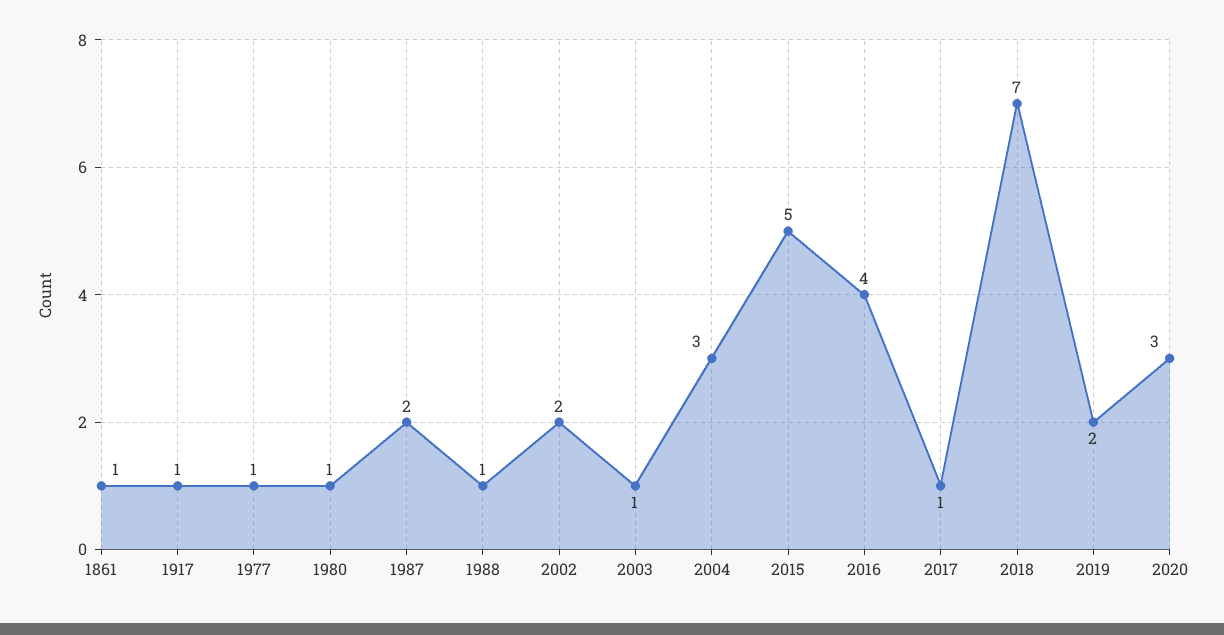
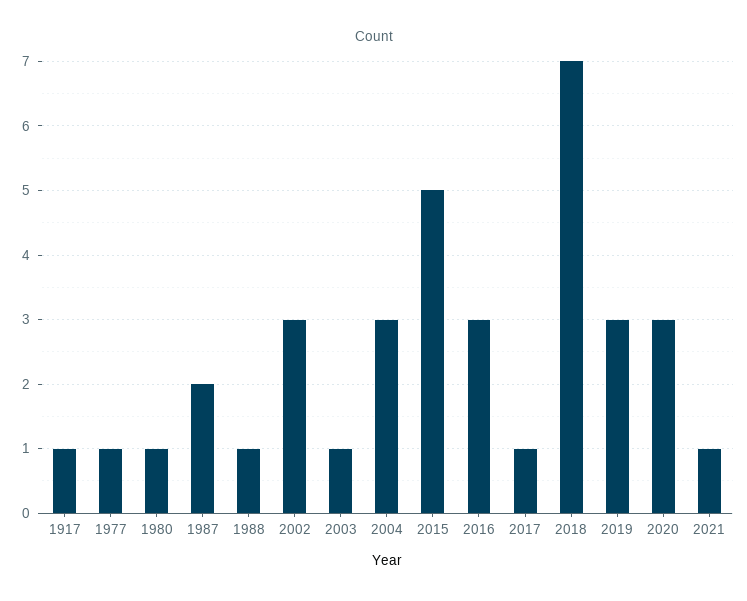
1861: 1 -> none
2002: 2 -> 3
2016: 4 -> 3
2019: 2 -> 3
2021: none -> 1

